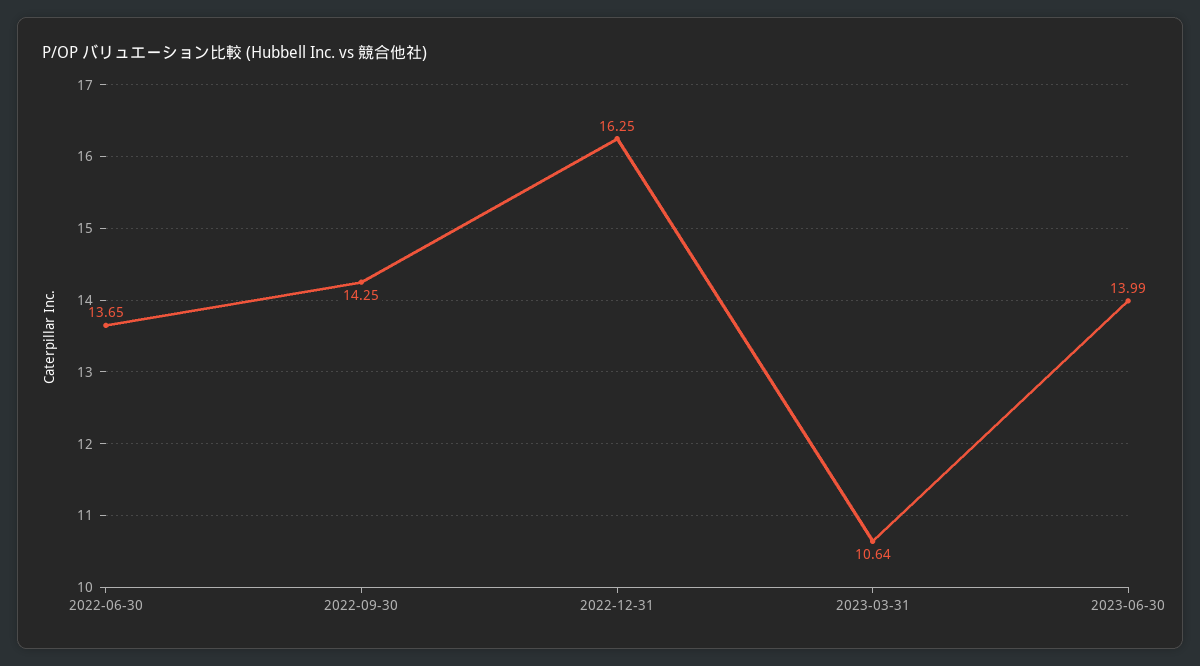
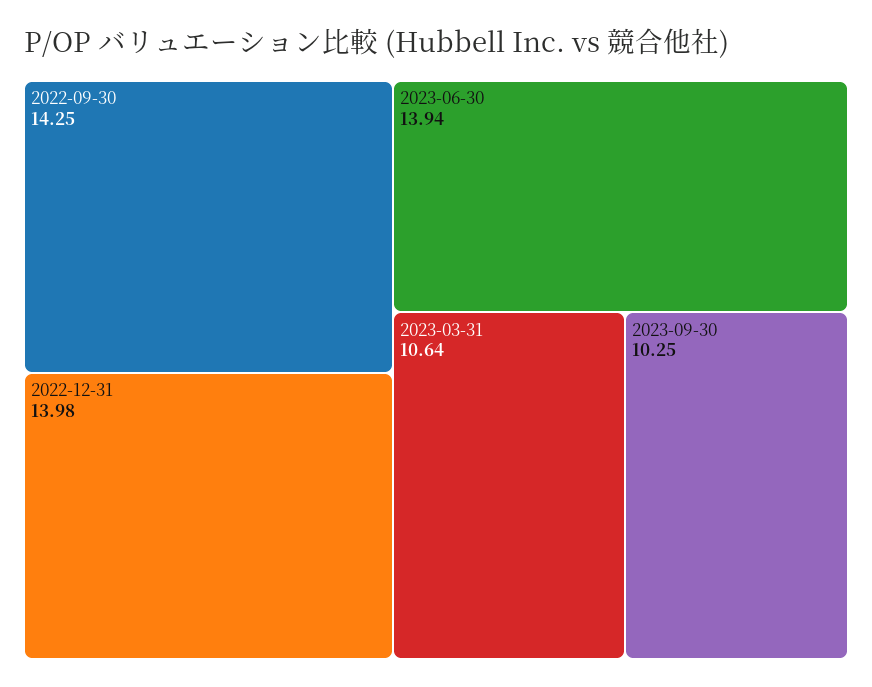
2022-06-30: 13.65 -> none
2022-12-31: 16.25 -> 13.98
2023-06-30: 13.99 -> 13.94
2023-09-30: none -> 10.25

